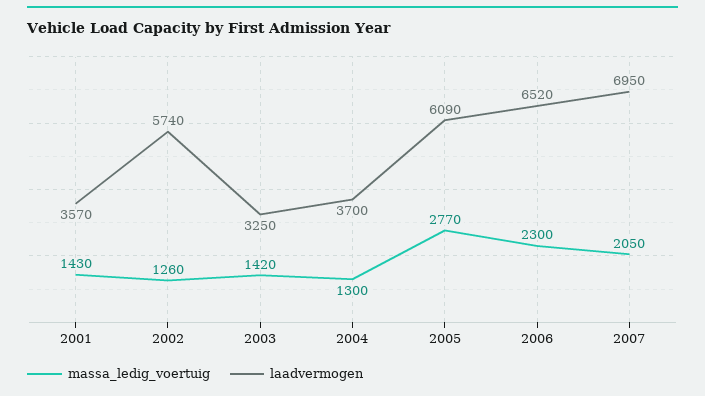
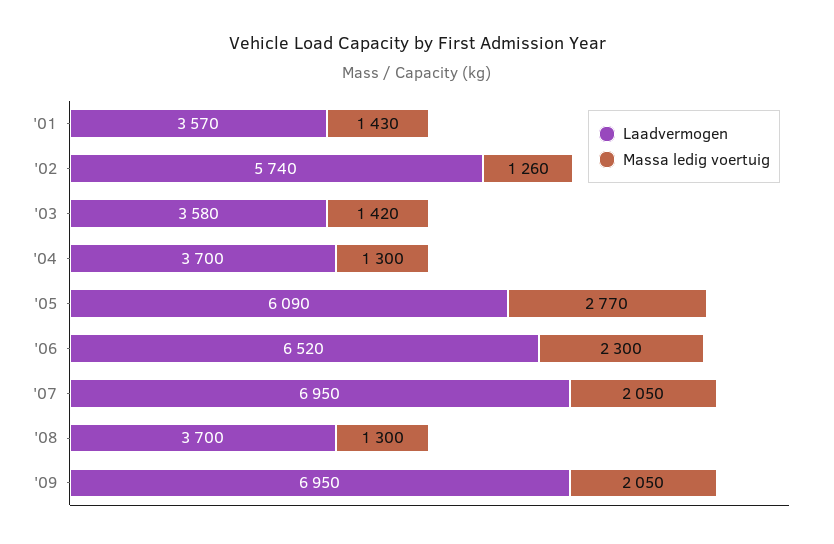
laadvermogen, 2003: 3250 -> 3580
laadvermogen, '08: none -> 3700
massa_ledig_voertuig, '08: none -> 1300
laadvermogen, '09: none -> 6950
massa_ledig_voertuig, '09: none -> 2050

